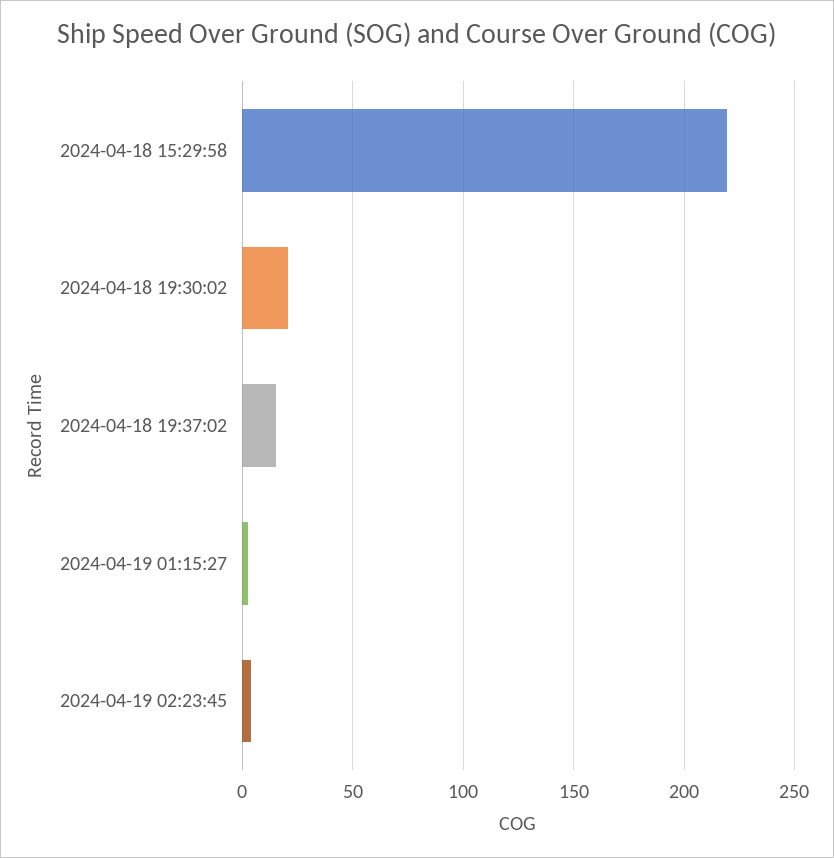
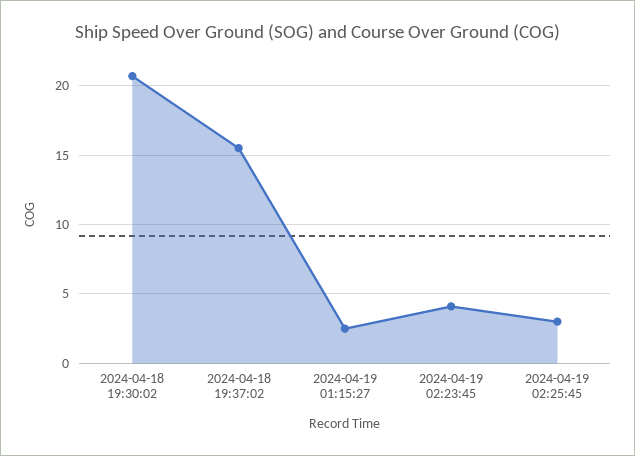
2024-04-18 15:29:58: 220 -> none
2024-04-19 02:25:45: none -> 3

